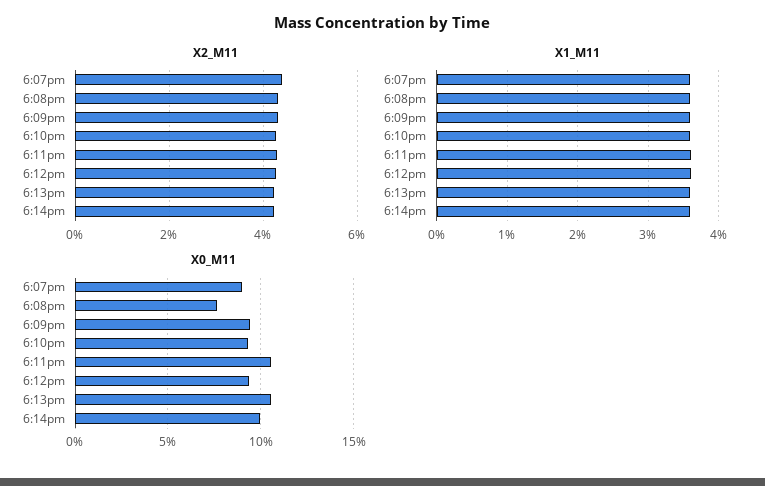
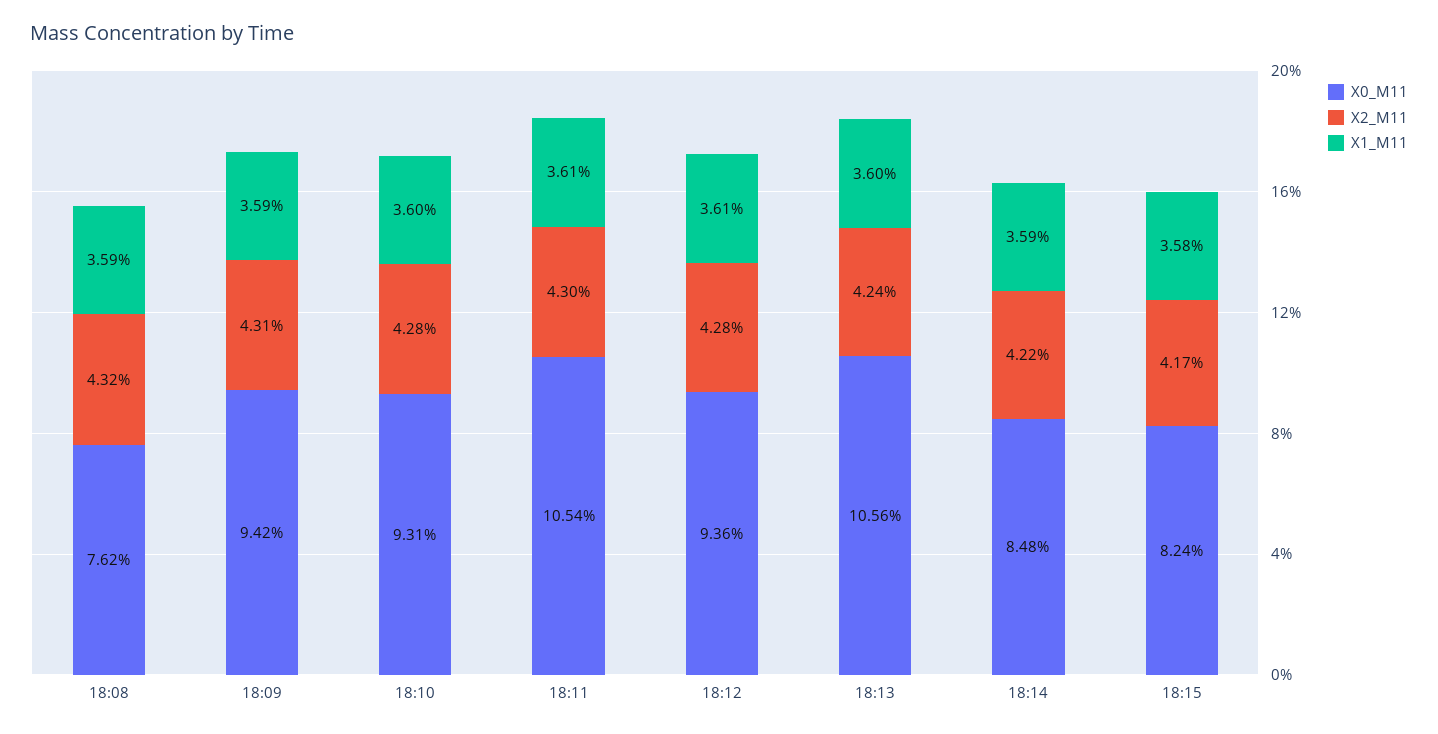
X2_M11, 6:07pm: 4.4 -> none
X1_M11, 6:07pm: 3.6 -> none
X0_M11, 6:07pm: 9 -> none
X0_M11, 6:14pm: 10 -> 8.48
X0_M11, 18:15: none -> 8.24
X2_M11, 18:15: none -> 4.17
X1_M11, 18:15: none -> 3.58

